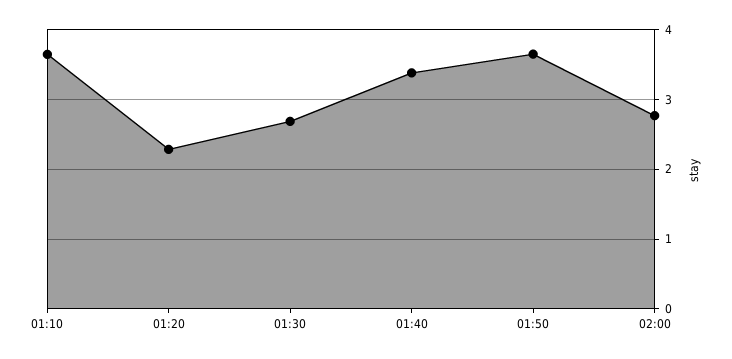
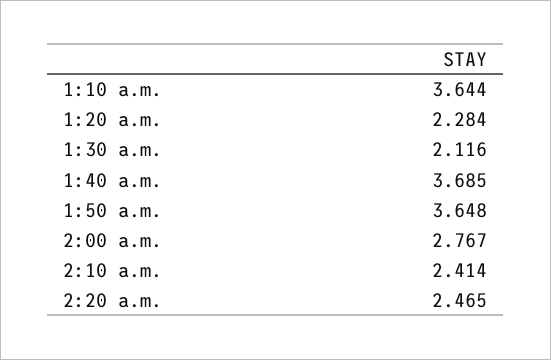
01:30: 2.7 -> 2.116
01:40: 3.4 -> 3.685
2:10 a.m.: none -> 2.414
2:20 a.m.: none -> 2.465

